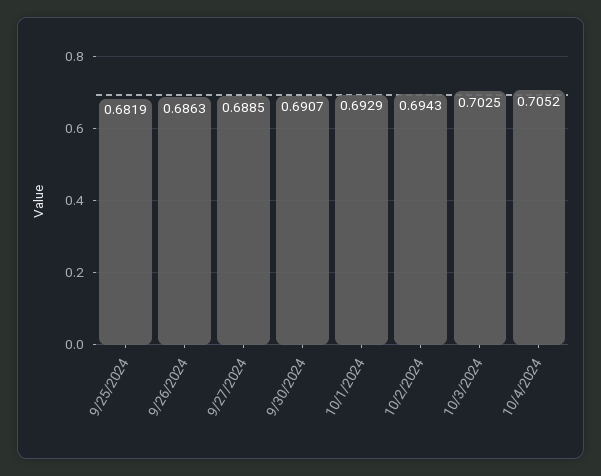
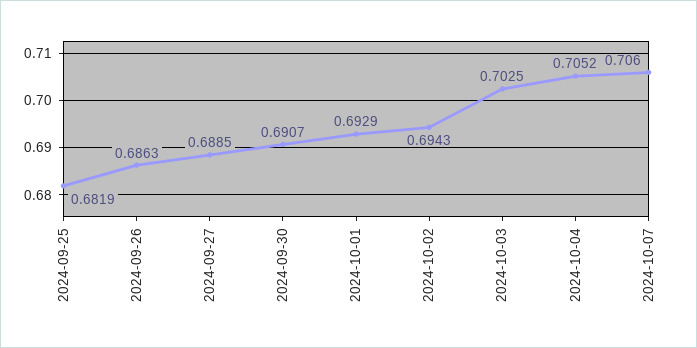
2024-10-07: none -> 0.706

